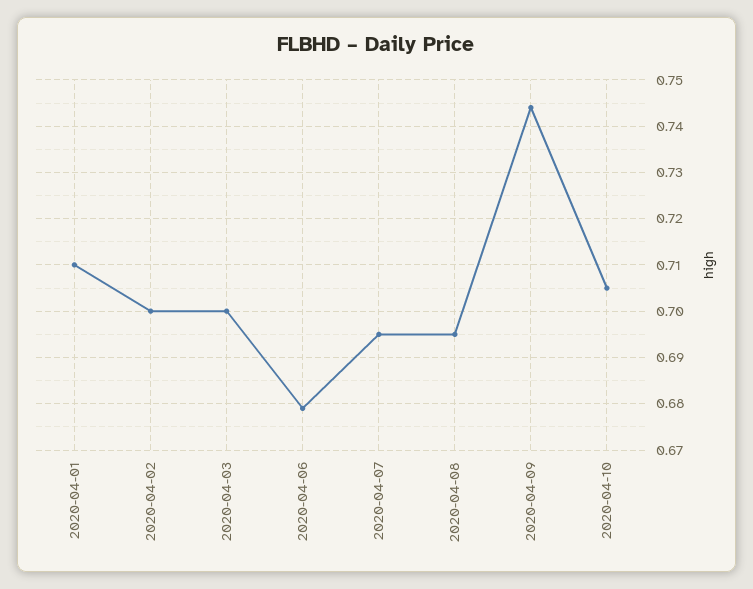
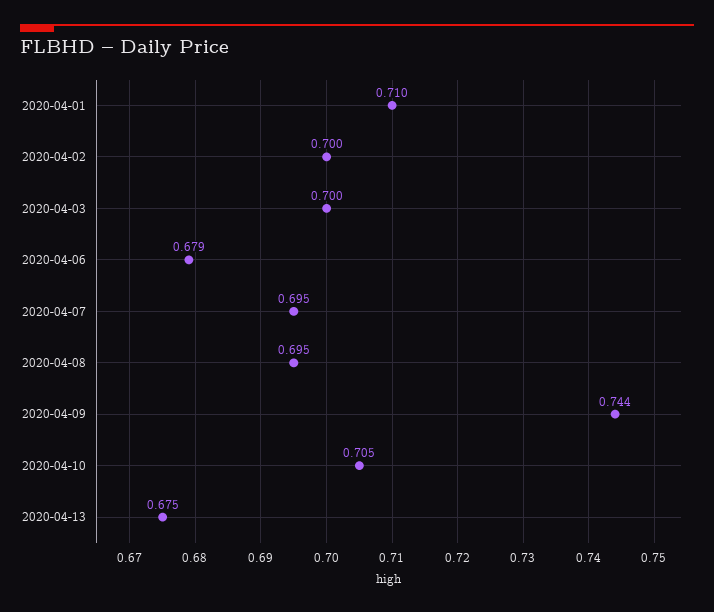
2020-04-13: none -> 0.675

